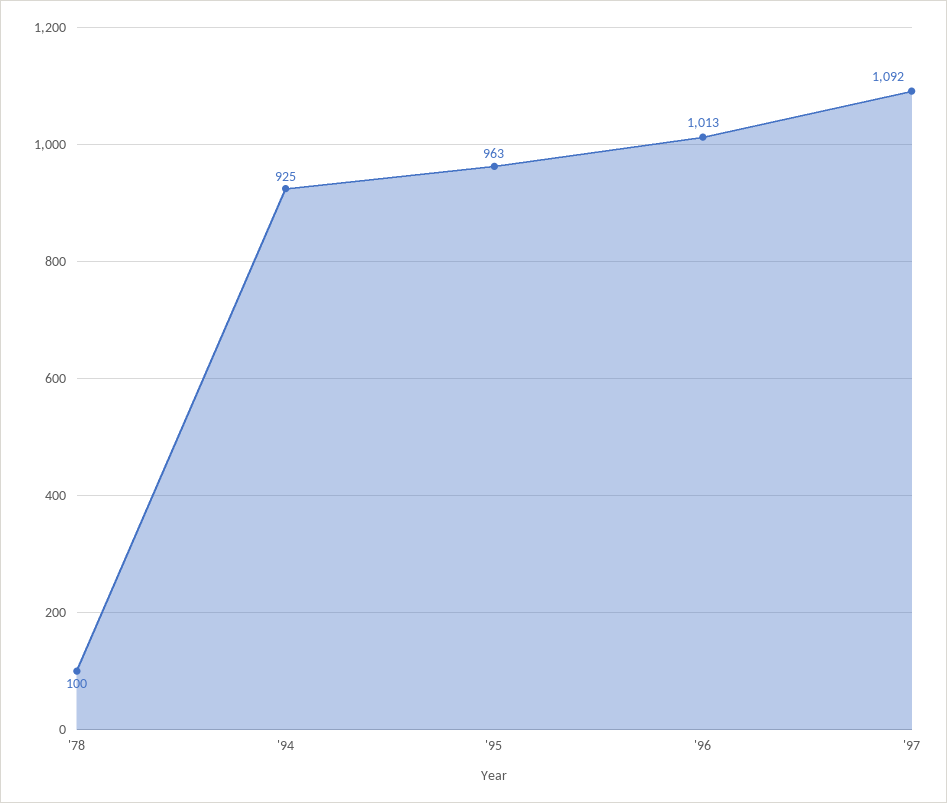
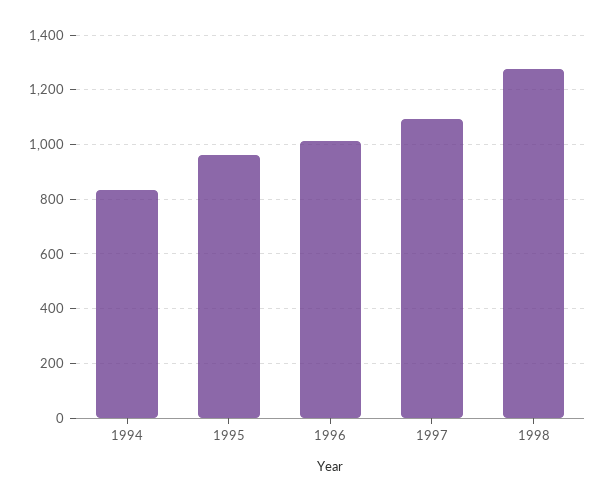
'78: 100 -> none
'94: 925 -> 825
1998: none -> 1275

